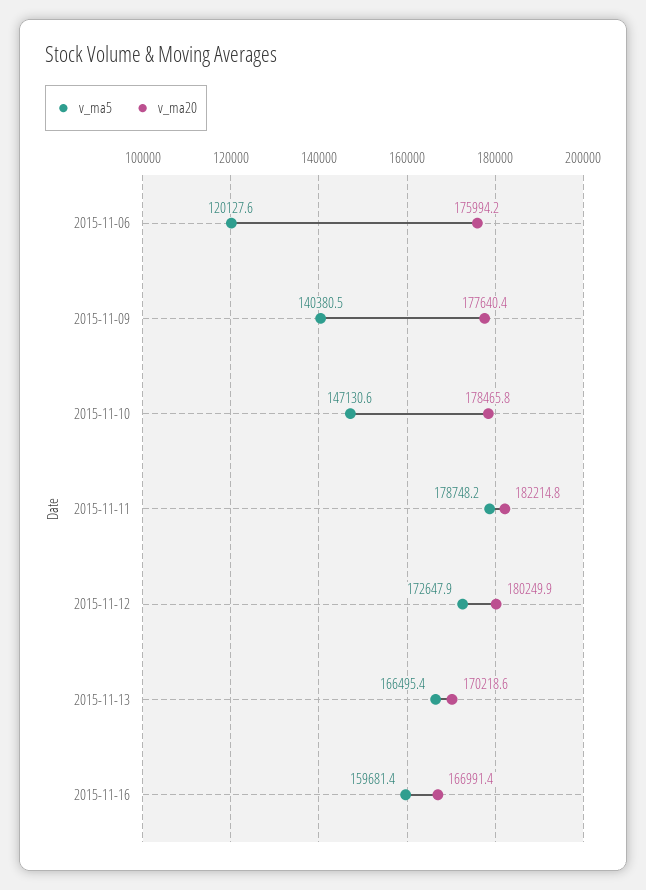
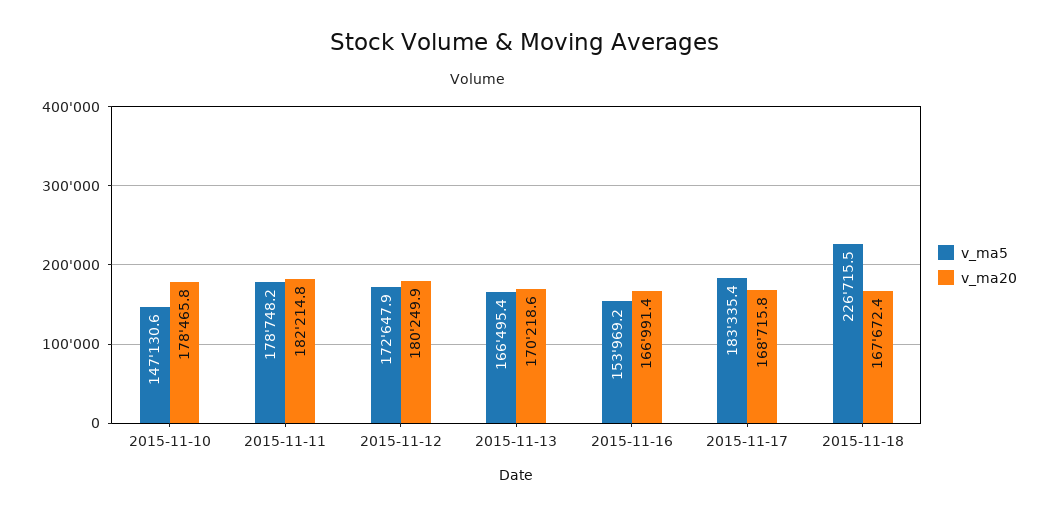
v_ma5, 2015-11-06: 120127.6 -> none
v_ma20, 2015-11-06: 175994.2 -> none
v_ma5, 2015-11-09: 140380.5 -> none
v_ma20, 2015-11-09: 177640.4 -> none
v_ma5, 2015-11-16: 159681.4 -> 153969.2
v_ma5, 2015-11-17: none -> 183335.4
v_ma20, 2015-11-17: none -> 168715.8
v_ma5, 2015-11-18: none -> 226715.5
v_ma20, 2015-11-18: none -> 167672.4

